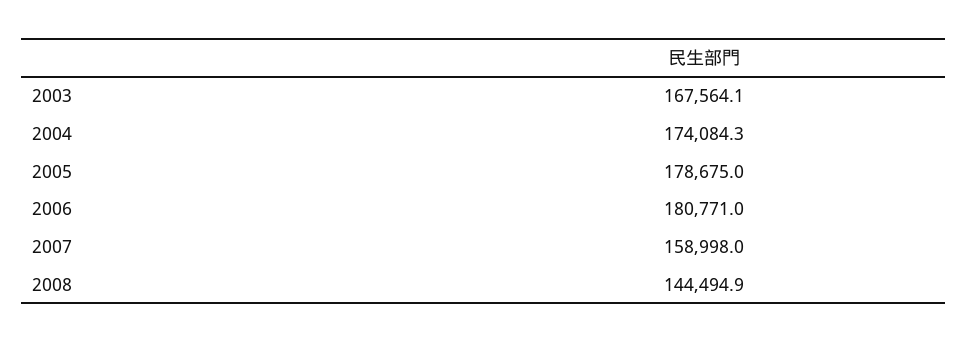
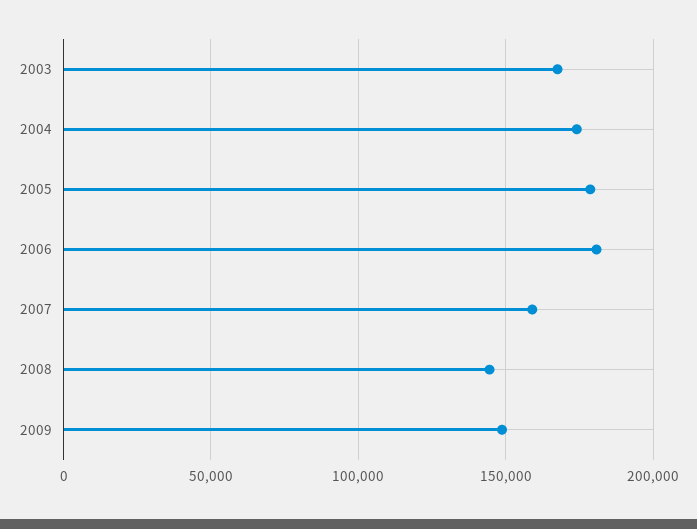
2009: none -> 150000

